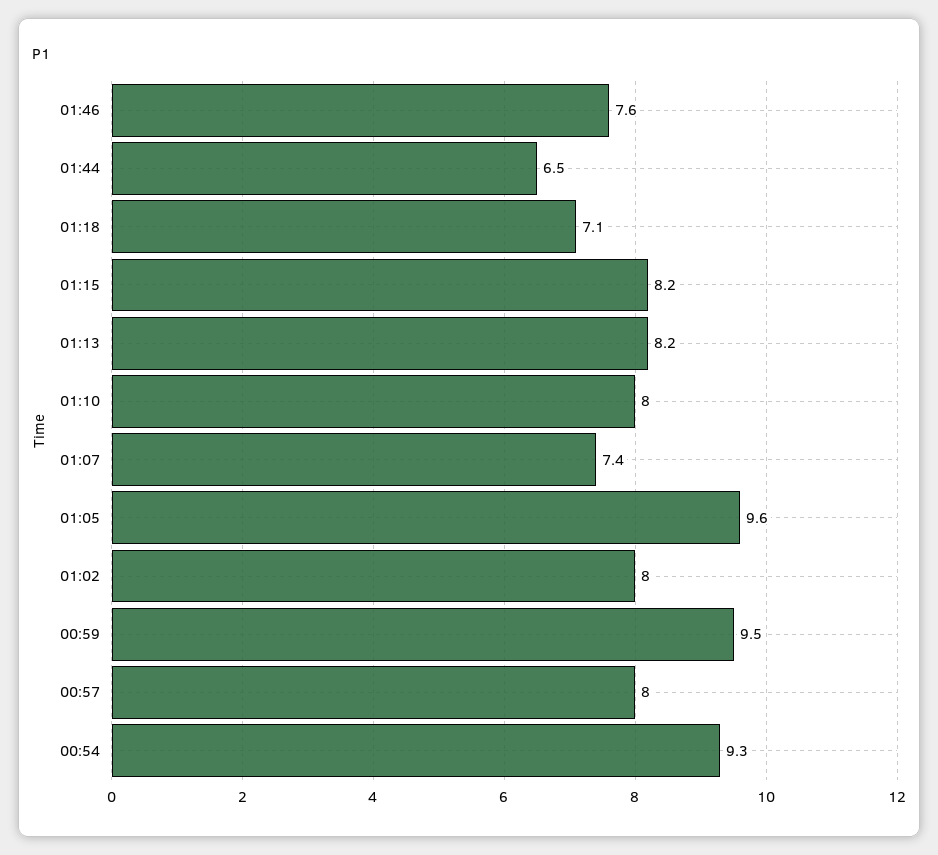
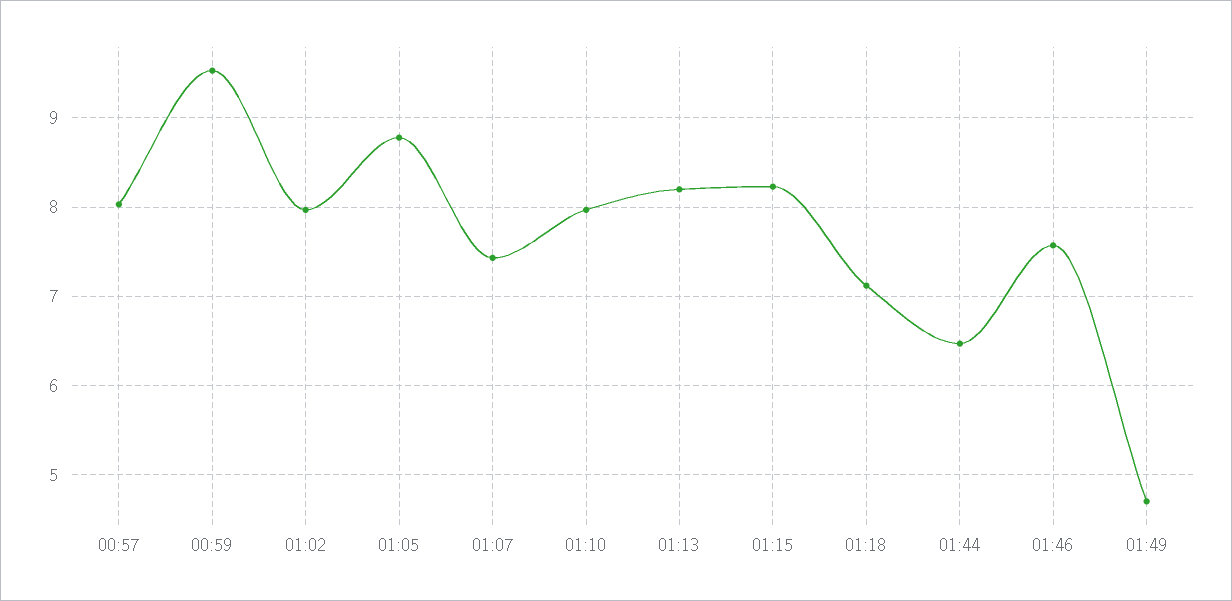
01:05: 9.6 -> 8.8
00:54: 9.3 -> none
01:49: none -> 4.7

